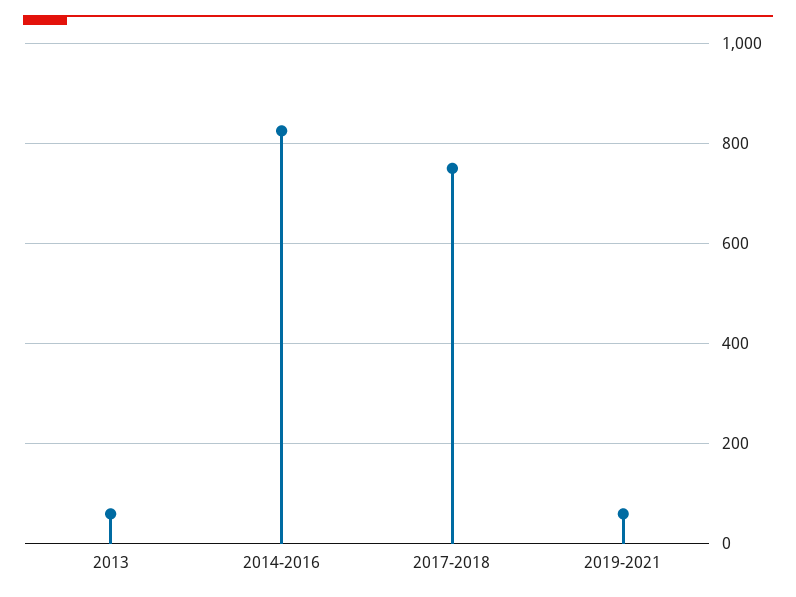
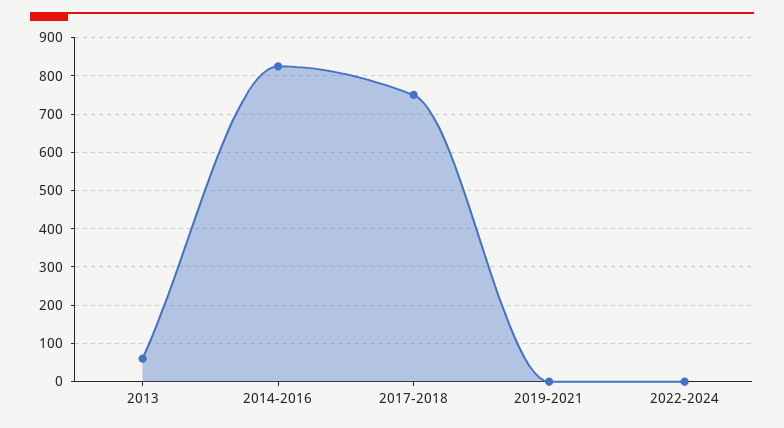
2019-2021: 60 -> 0
2022-2024: none -> 0

